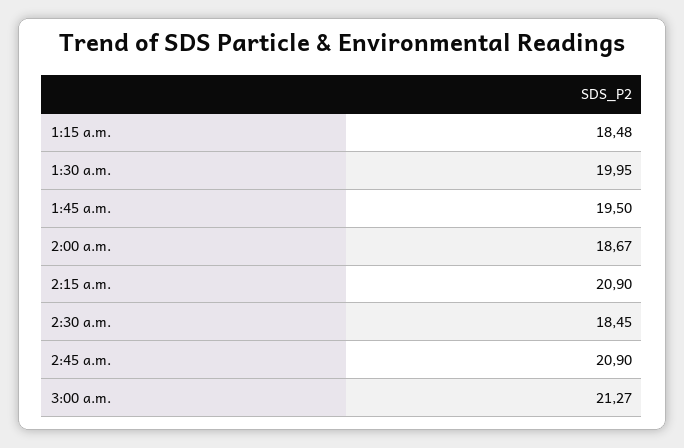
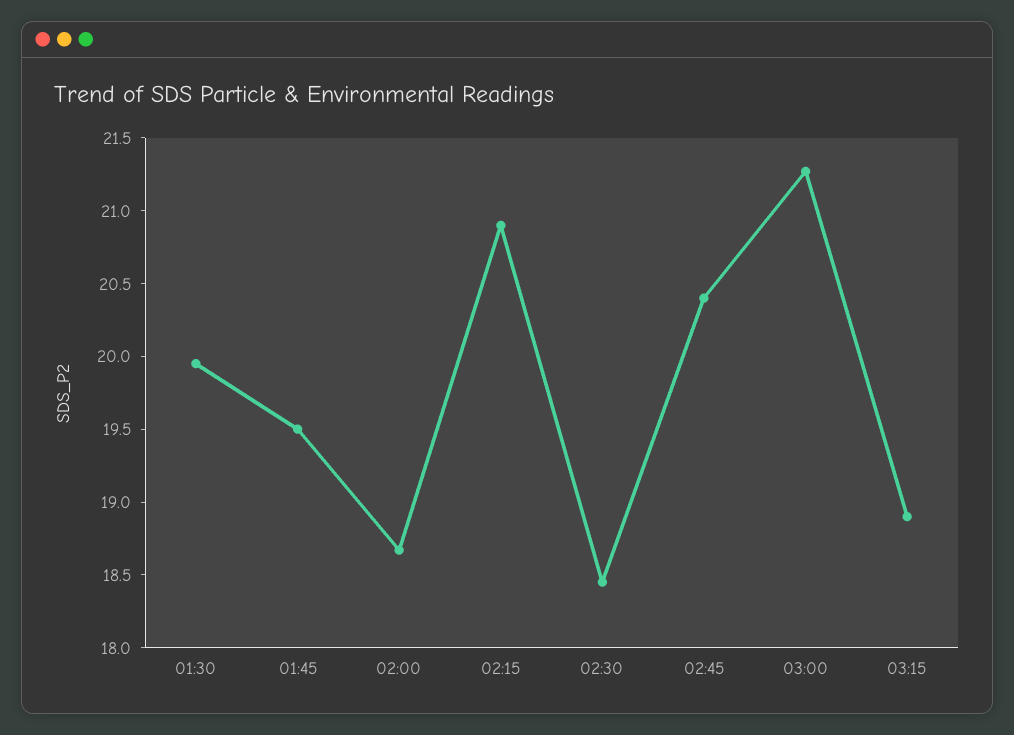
1:15 a.m.: 18.48 -> none
2:45 a.m.: 20.9 -> 20.4
03:15: none -> 18.9

